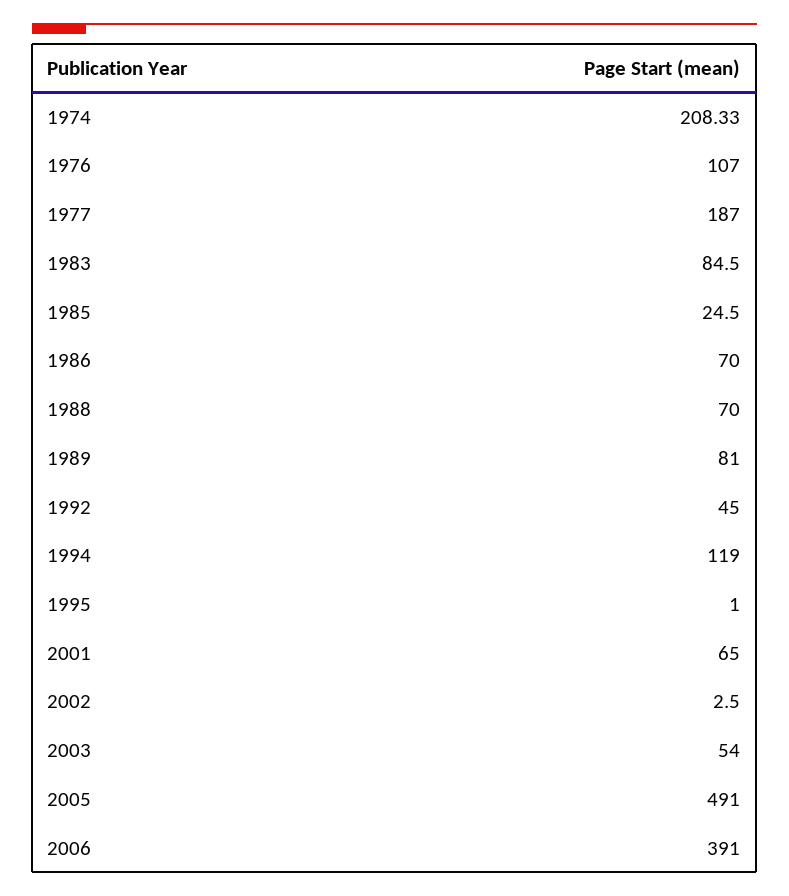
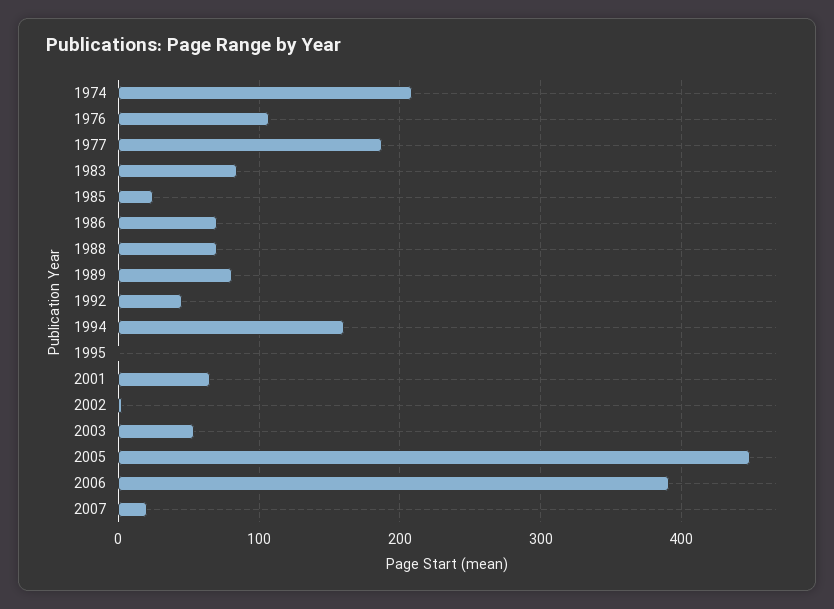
1994: 119 -> 160
2005: 491 -> 450
2007: none -> 20

